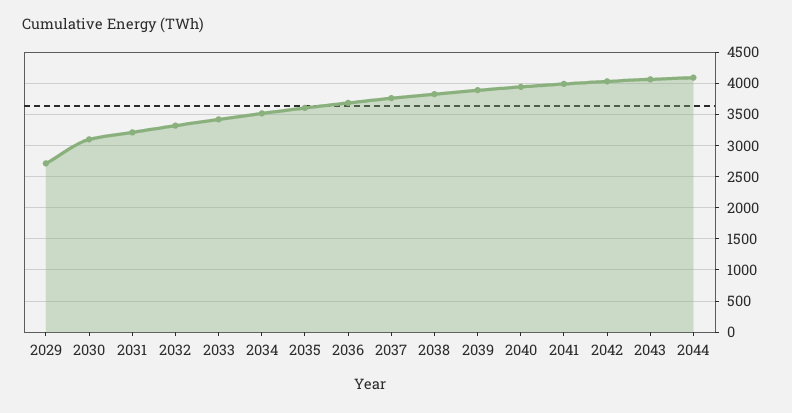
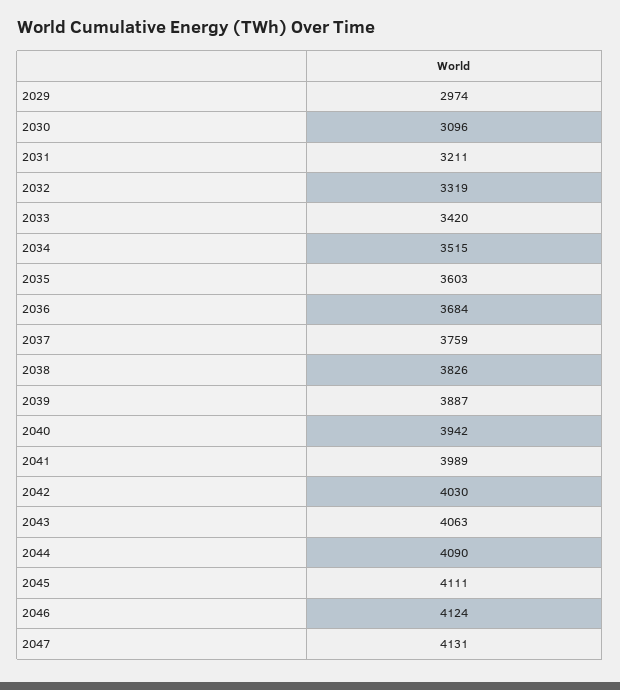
2029: 2700 -> 2974
2045: none -> 4111
2046: none -> 4124
2047: none -> 4131

